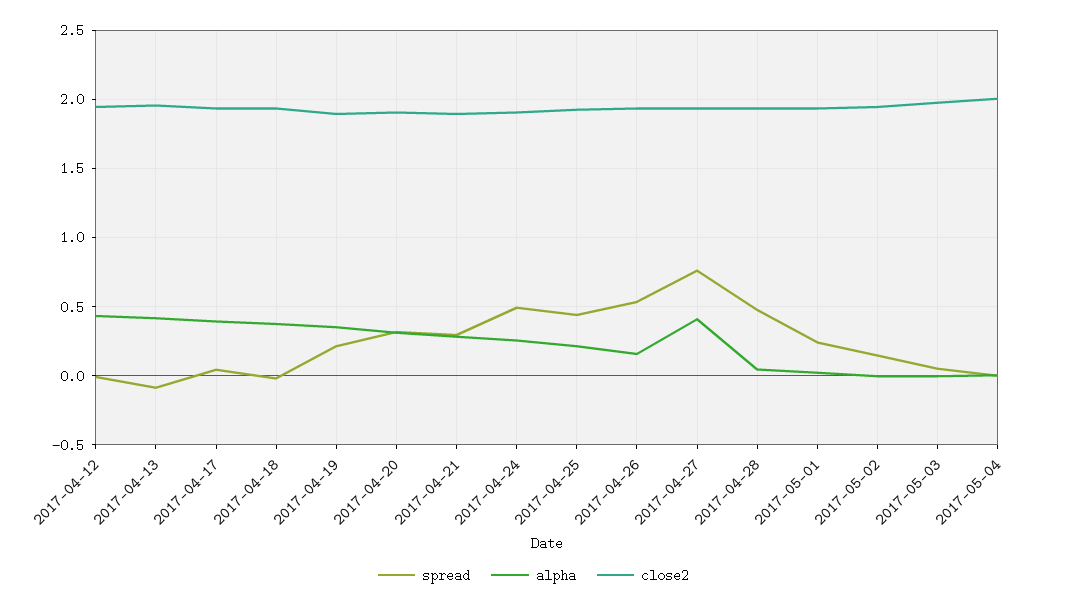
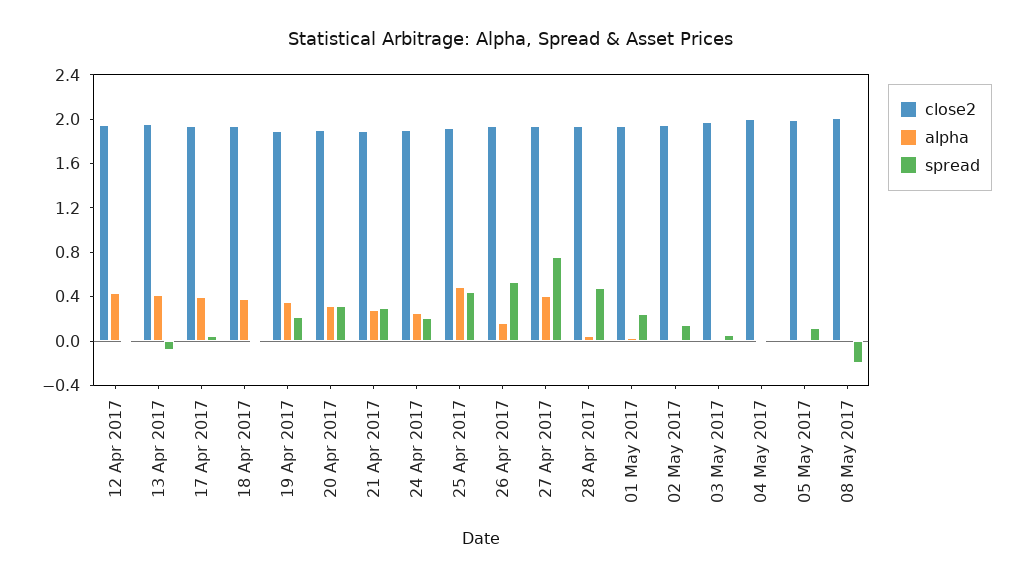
spread, 2017-04-24: 0.5 -> 0.2
alpha, 2017-04-25: 0.2 -> 0.5
close2, 05 May 2017: none -> 2
alpha, 05 May 2017: none -> 0
spread, 05 May 2017: none -> 0.1
close2, 08 May 2017: none -> 2
alpha, 08 May 2017: none -> 0
spread, 08 May 2017: none -> -0.2

